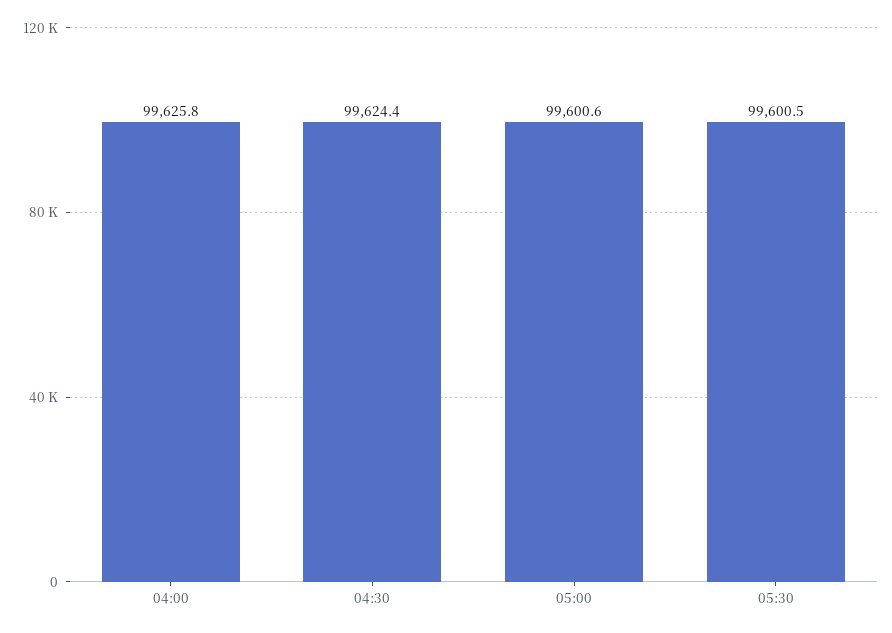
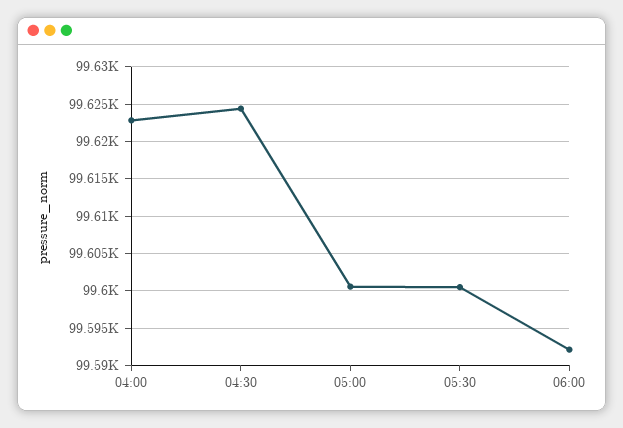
04:00: 99625.8 -> 99623
06:00: none -> 99592

